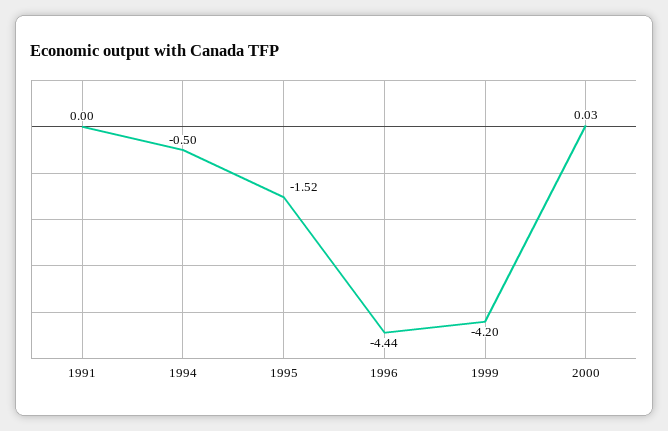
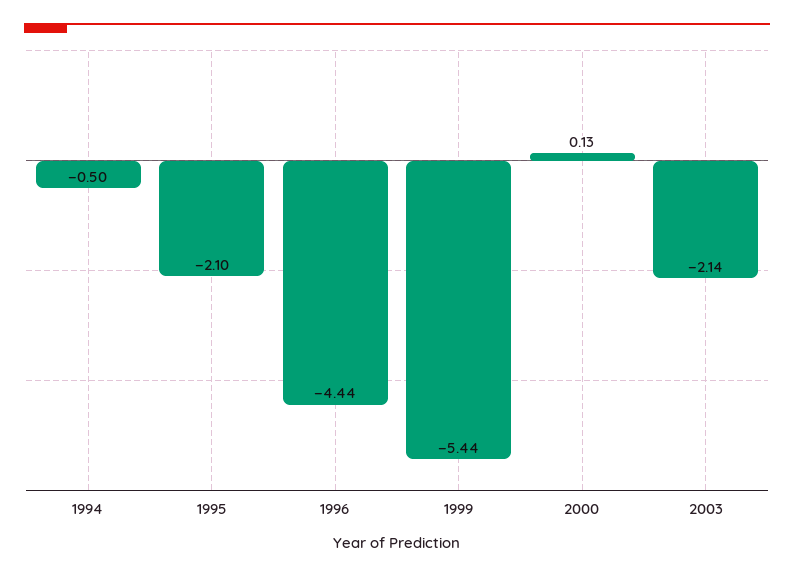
1991: 0 -> none
1995: -1.52 -> -2.1
1999: -4.2 -> -5.44
2000: 0.03 -> 0.13
2003: none -> -2.14

